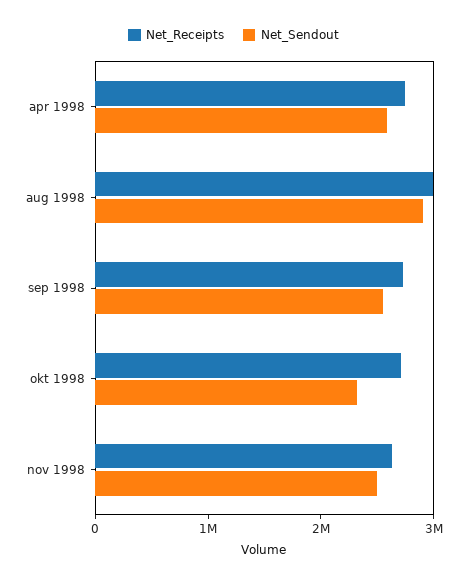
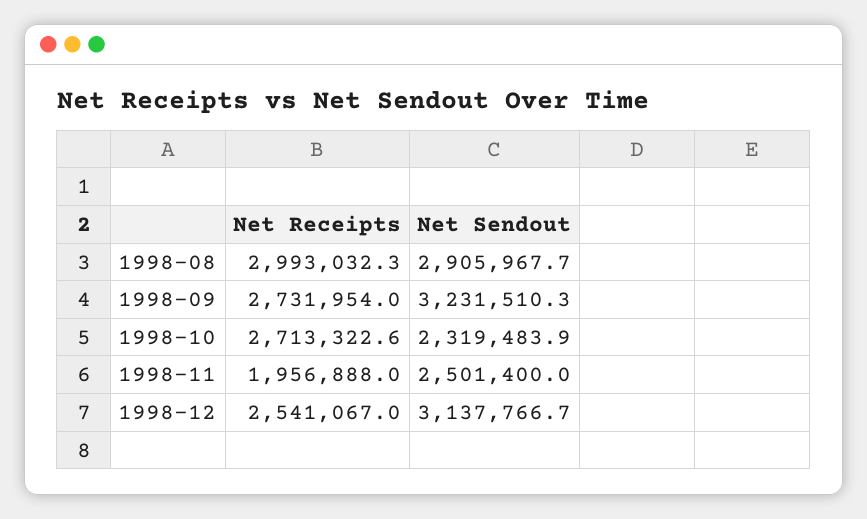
Net_Receipts, apr 1998: 2800000 -> none
Net_Sendout, apr 1998: 2600000 -> none
Net_Sendout, sep 1998: 2600000 -> 3231510.3
Net_Receipts, nov 1998: 2600000 -> 1956888
Net_Receipts, 1998-12: none -> 2541067
Net_Sendout, 1998-12: none -> 3137766.7

